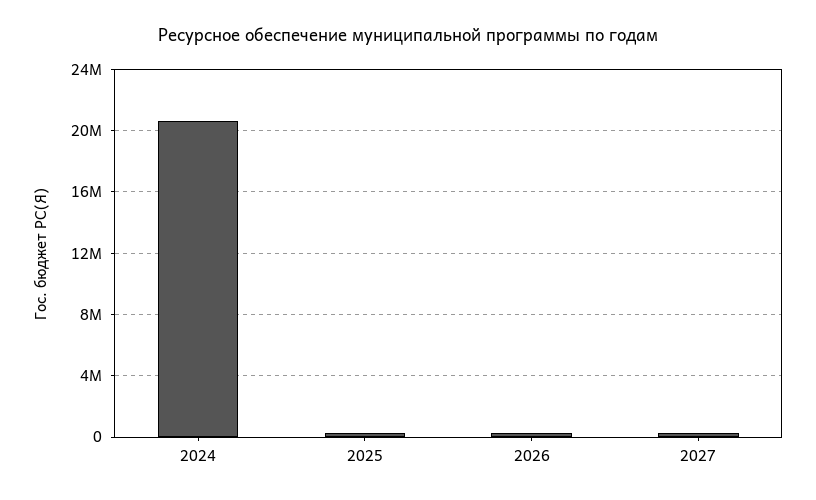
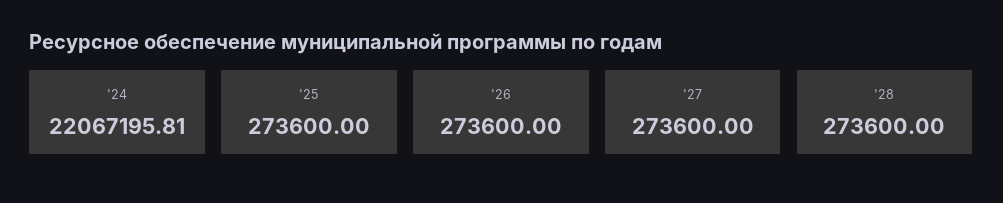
2024: 20500000 -> 22067195.81
'28: none -> 273600

